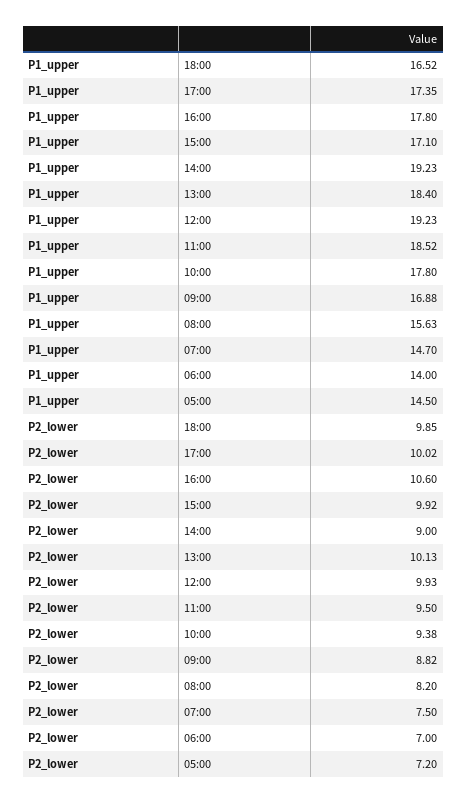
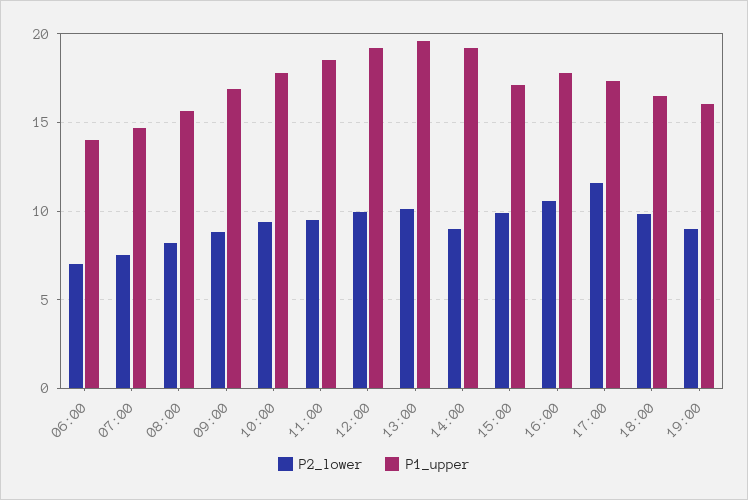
P1_upper, 13:00: 18.4 -> 19.5
P1_upper, 05:00: 14.5 -> none
P2_lower, 17:00: 10.02 -> 11.5
P2_lower, 05:00: 7.2 -> none
P2_lower, 19:00: none -> 9
P1_upper, 19:00: none -> 16

